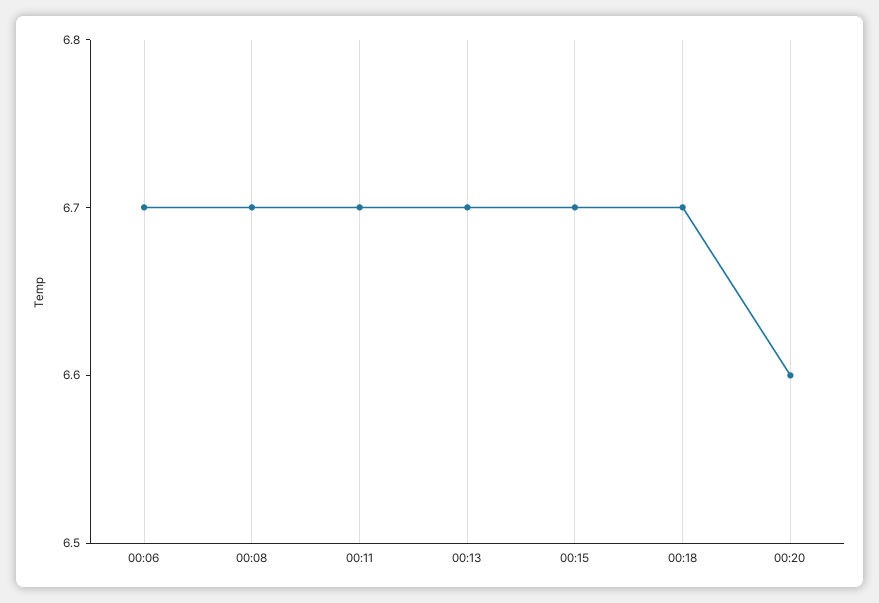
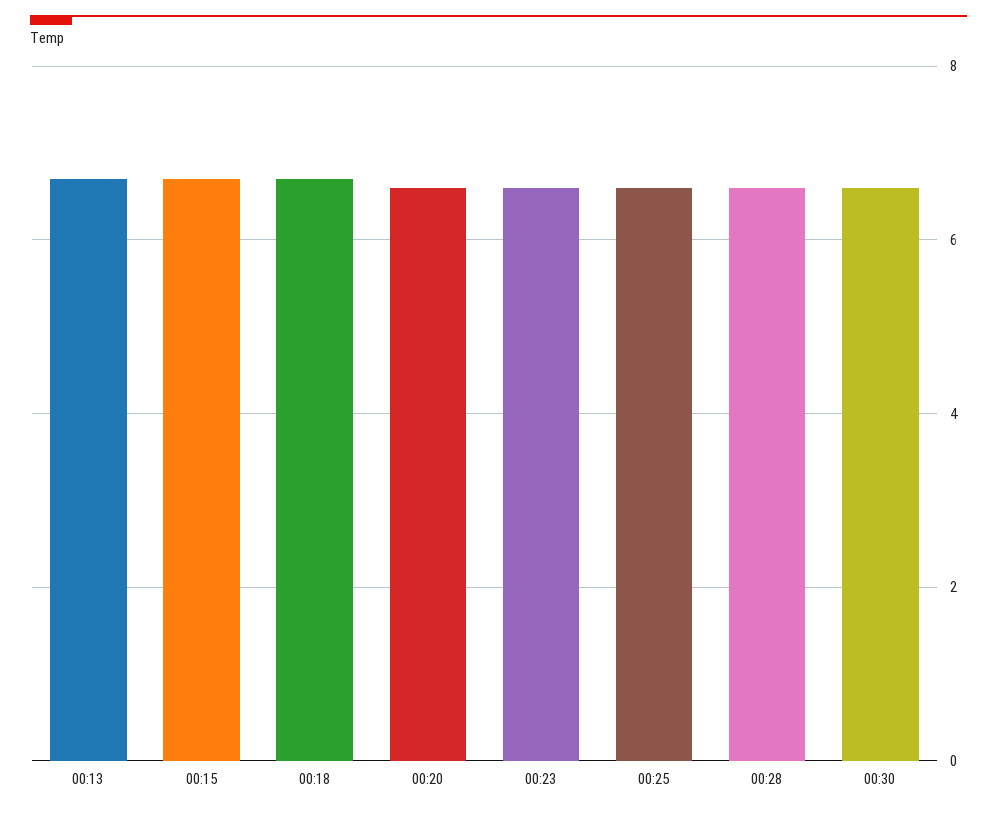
00:06: 6.7 -> none
00:08: 6.7 -> none
00:11: 6.7 -> none
00:23: none -> 6.5
00:25: none -> 6.5
00:28: none -> 6.5
00:30: none -> 6.5

